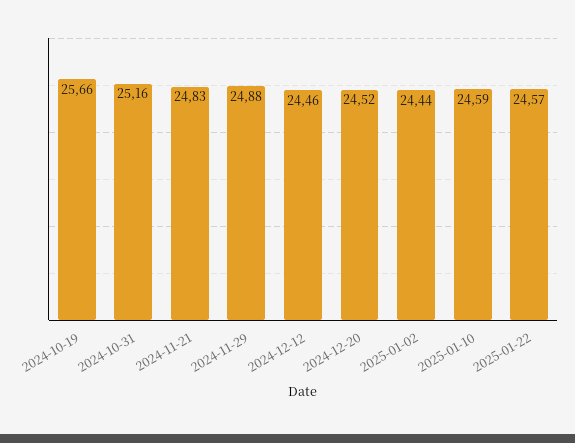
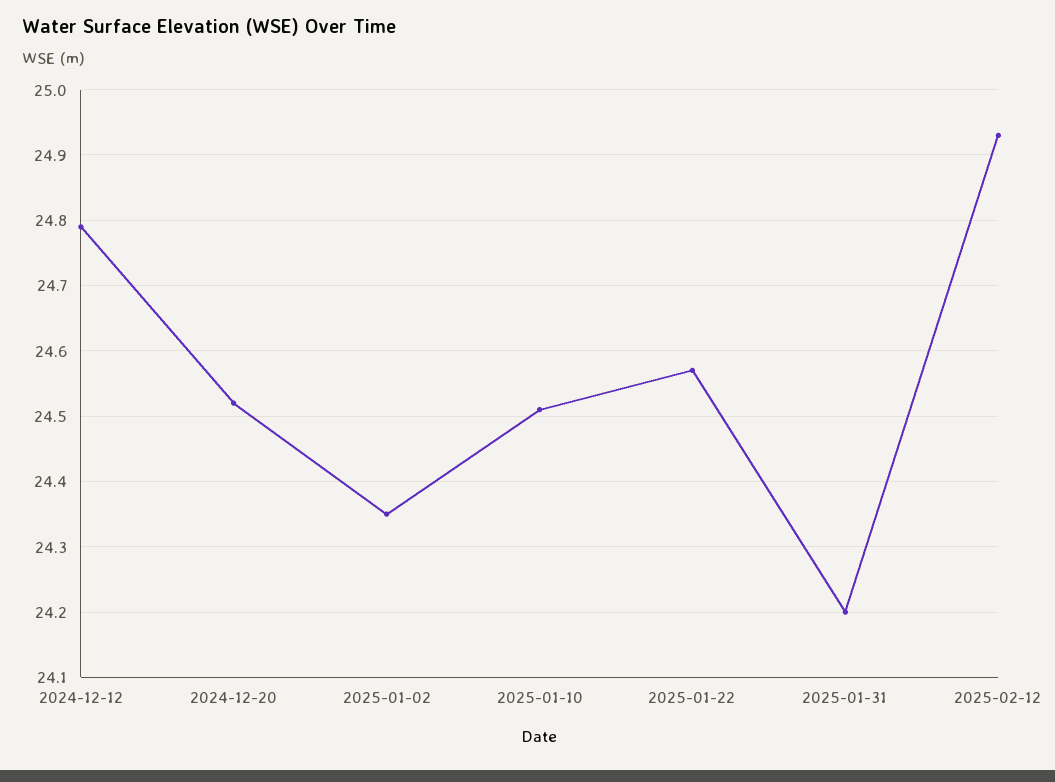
2024-10-19: 25.66 -> none
2024-10-31: 25.16 -> none
2024-11-21: 24.83 -> none
2024-11-29: 24.88 -> none
2024-12-12: 24.46 -> 24.79
2025-01-02: 24.44 -> 24.35
2025-01-10: 24.59 -> 24.51
2025-01-31: none -> 24.2
2025-02-12: none -> 24.93

